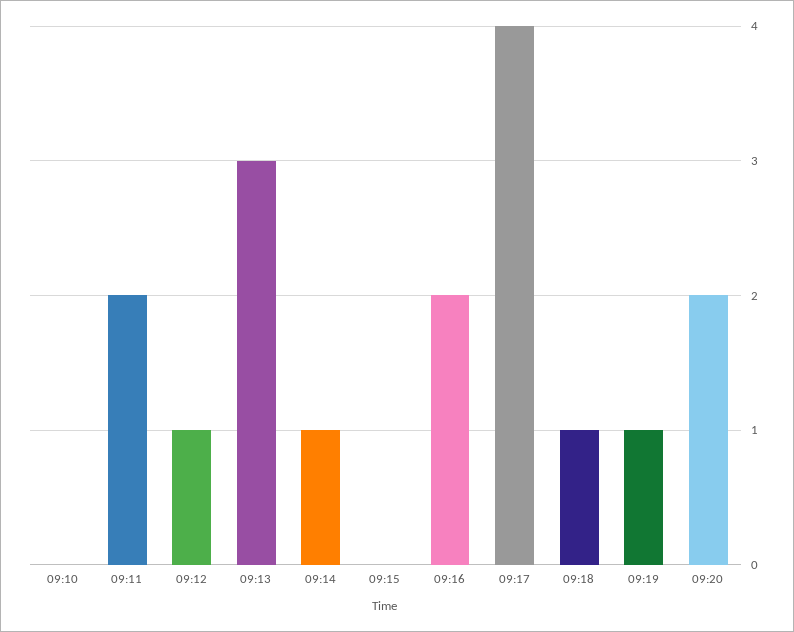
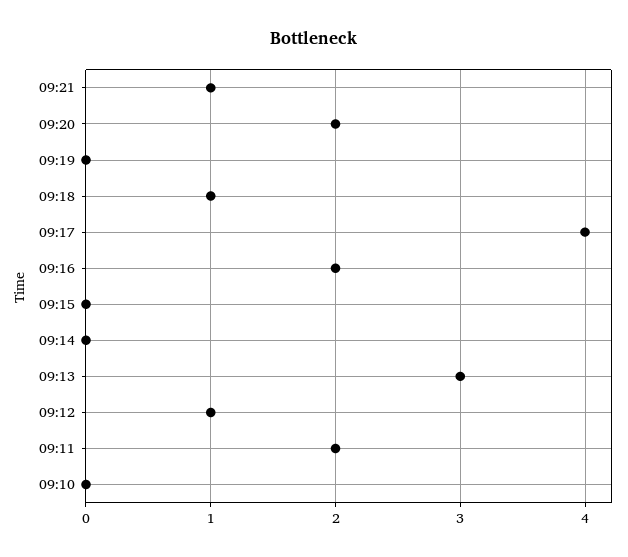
09:14: 1 -> 0
09:19: 1 -> 0
09:21: none -> 1

